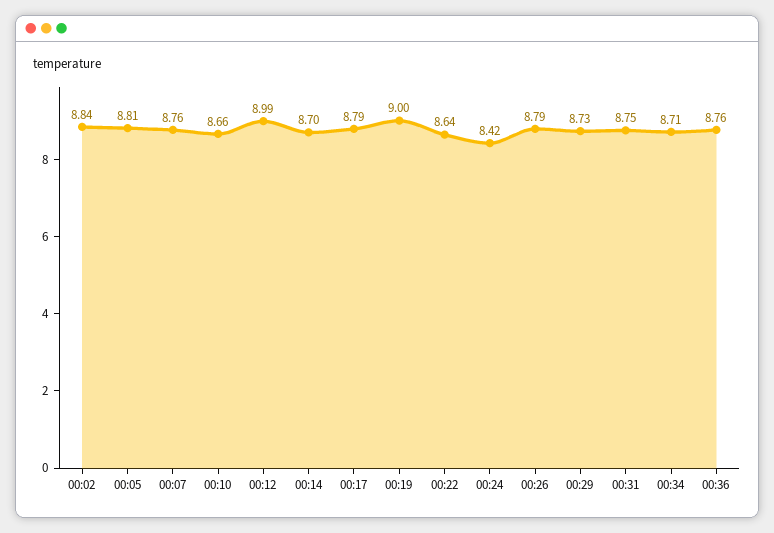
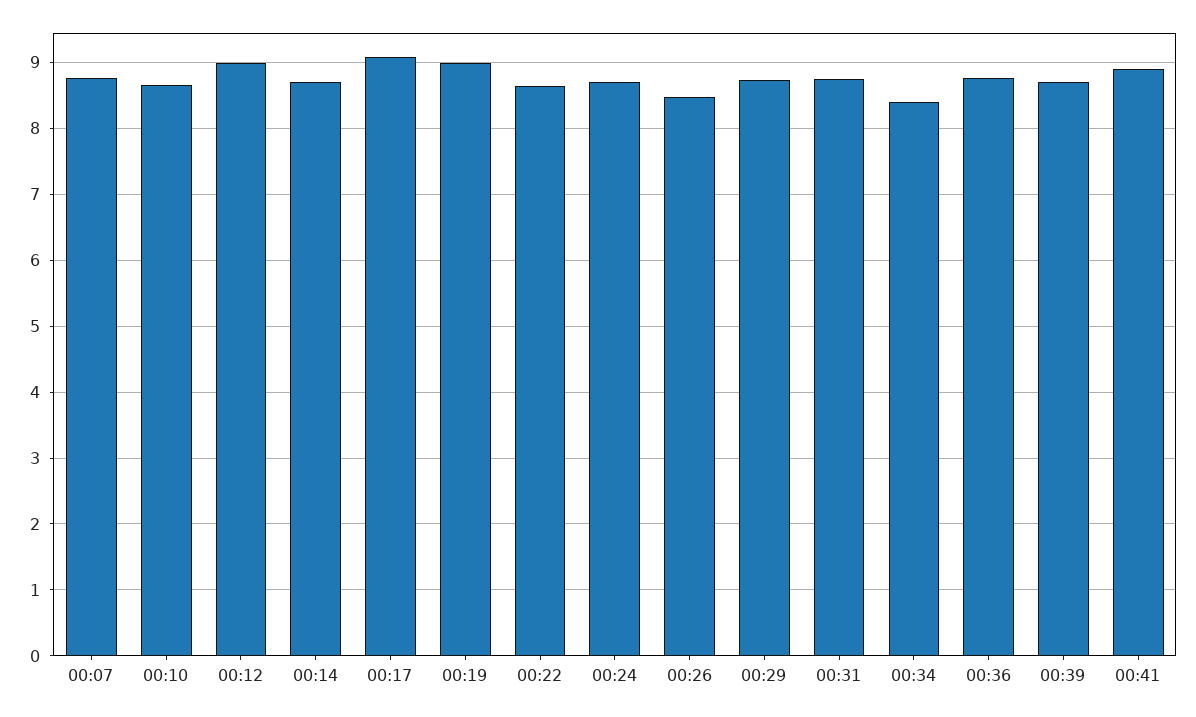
00:02: 8.84 -> none
00:05: 8.81 -> none
00:17: 8.79 -> 9.1
00:24: 8.42 -> 8.7
00:26: 8.79 -> 8.5
00:34: 8.71 -> 8.4
00:39: none -> 8.7
00:41: none -> 8.9

